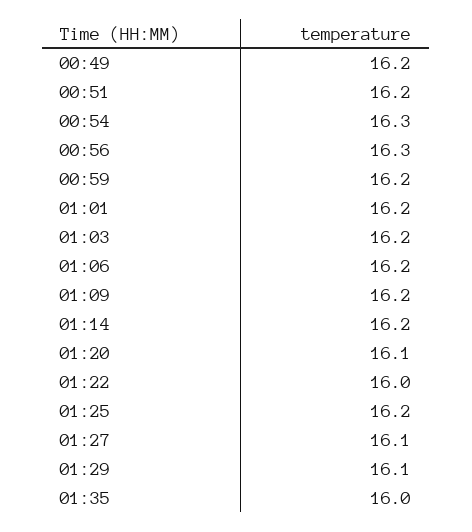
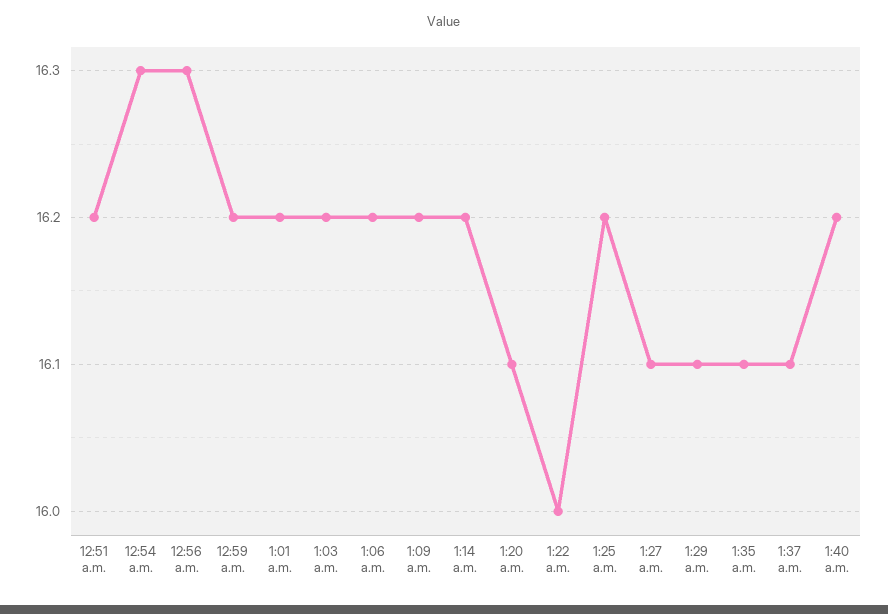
00:49: 16.2 -> none
01:35: 16 -> 16.1
1:37 a.m.: none -> 16.1
1:40 a.m.: none -> 16.2

